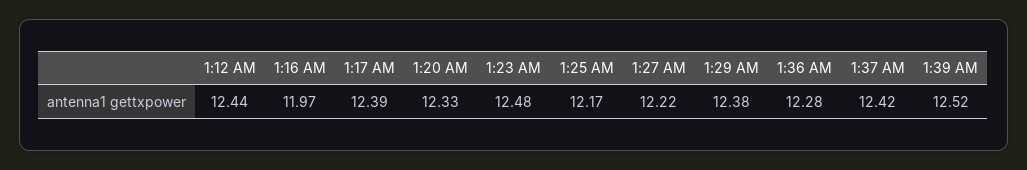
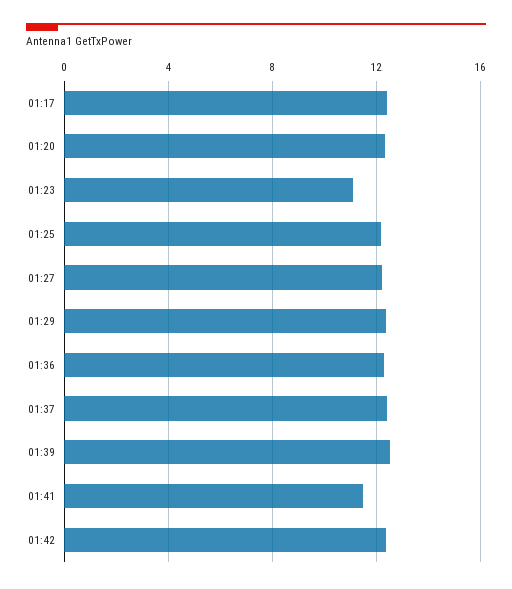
1:12 AM: 12.44 -> none
1:16 AM: 11.97 -> none
1:23 AM: 12.48 -> 11
01:41: none -> 11.5
01:42: none -> 12.5

